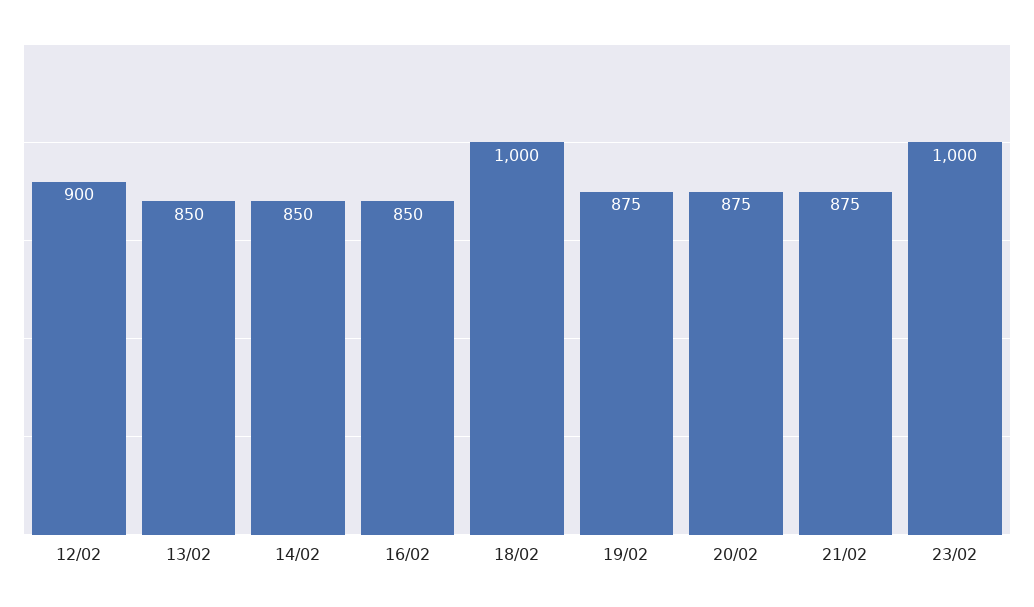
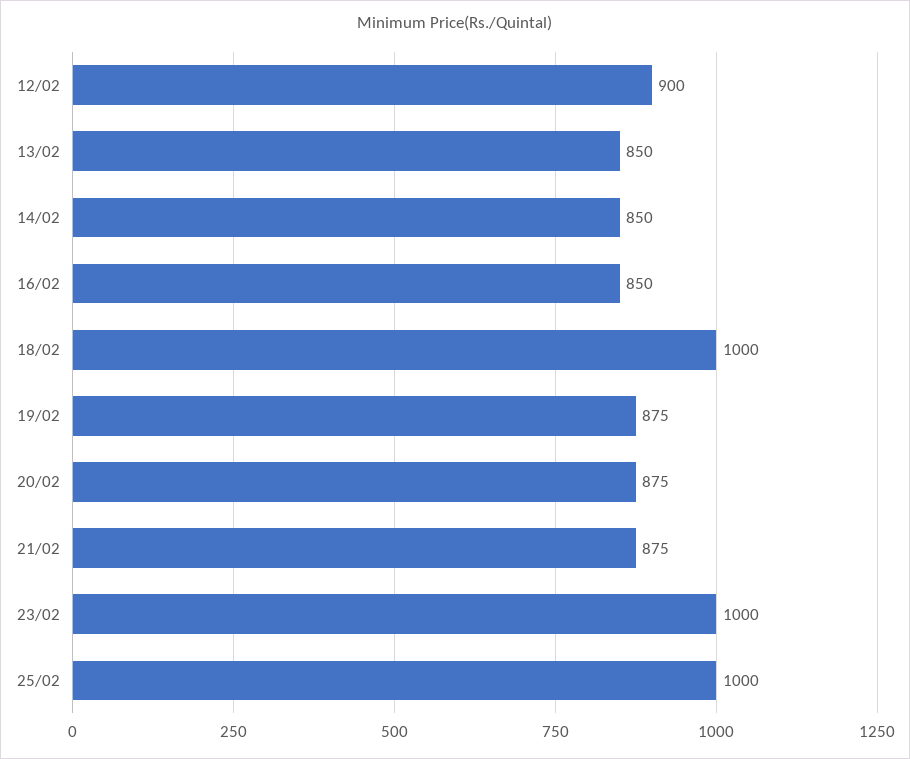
25/02: none -> 1000

